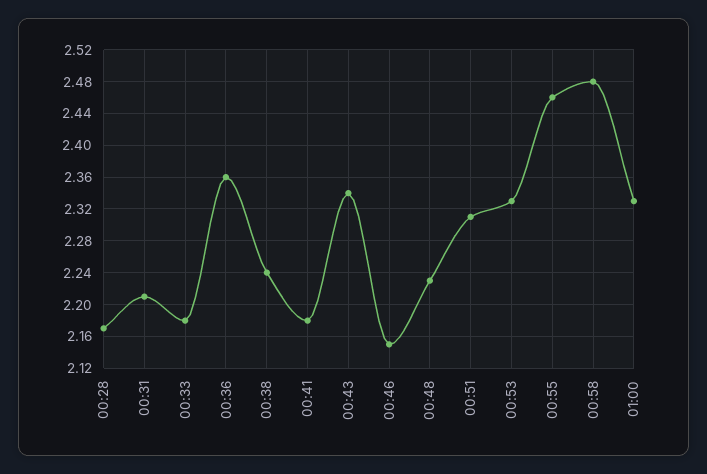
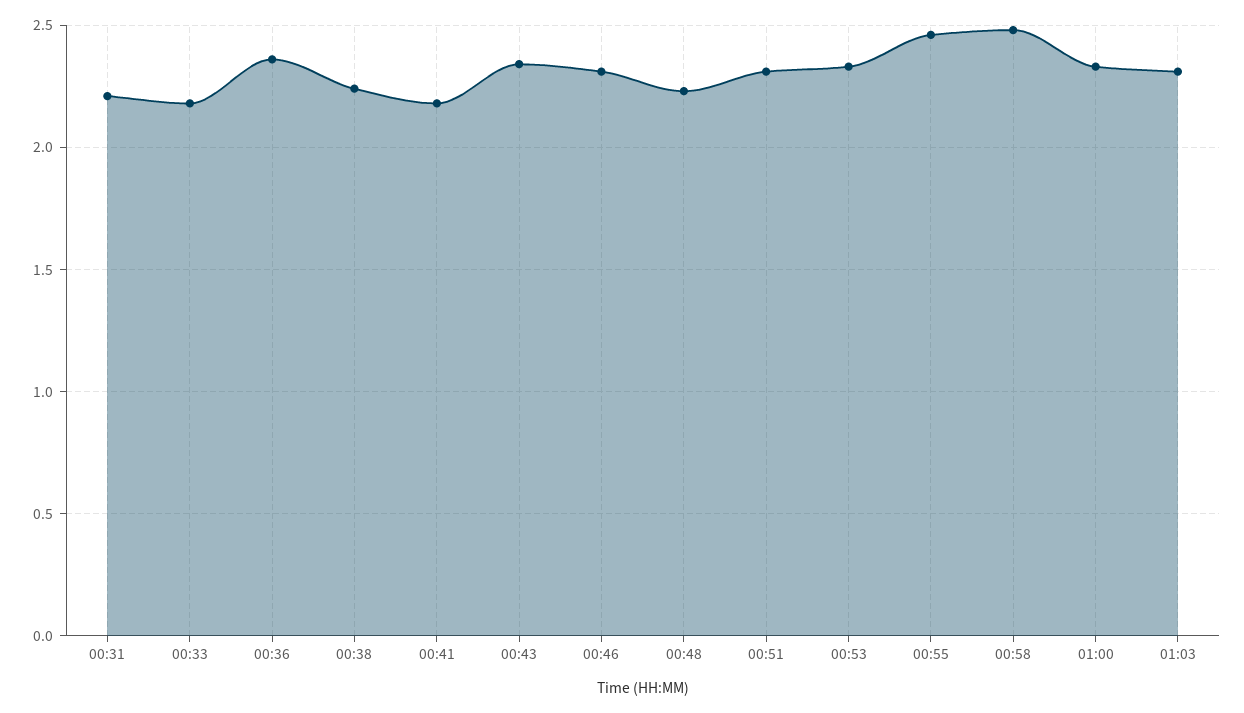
00:28: 2.17 -> none
00:46: 2.15 -> 2.3
01:03: none -> 2.3

